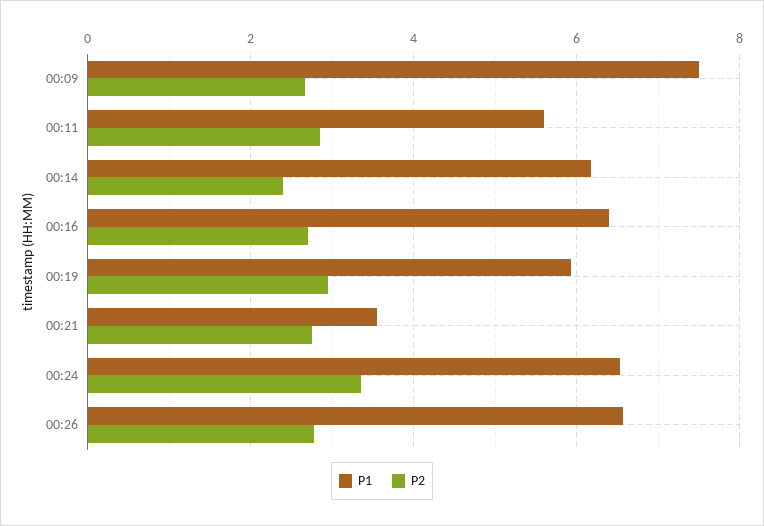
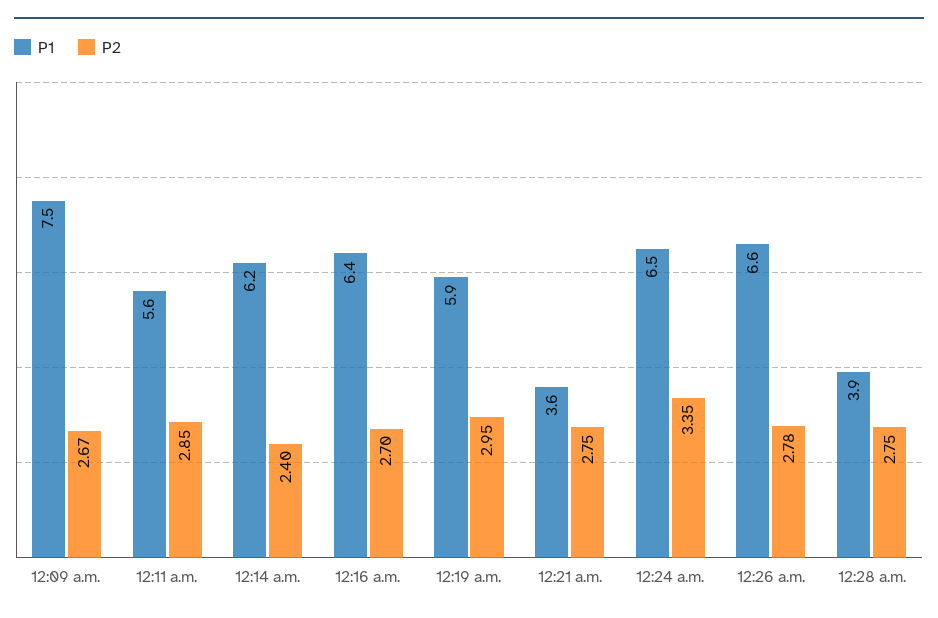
P1, 12:28 a.m.: none -> 3.9
P2, 12:28 a.m.: none -> 2.75

